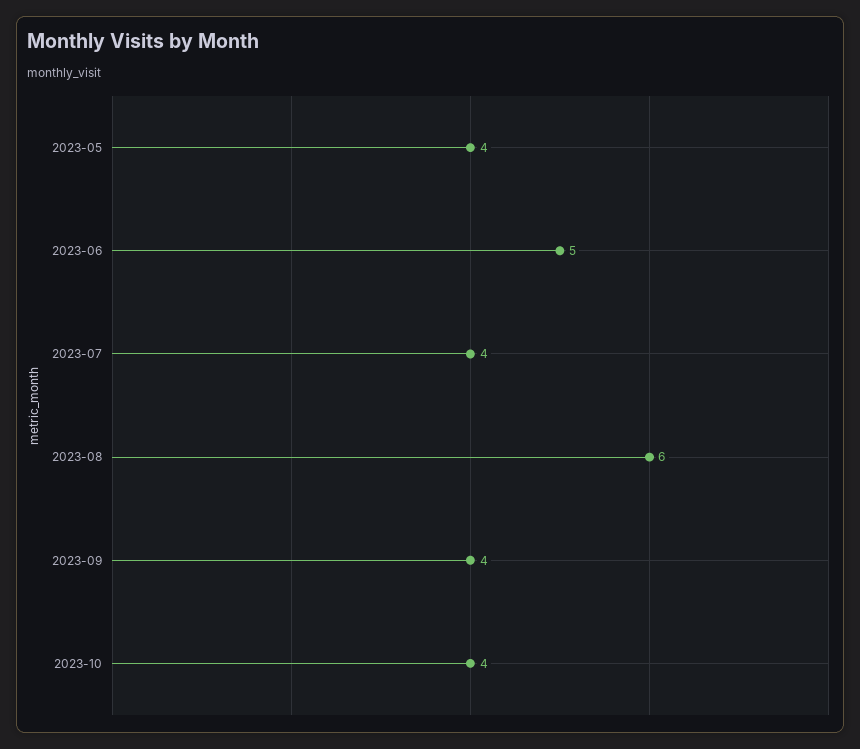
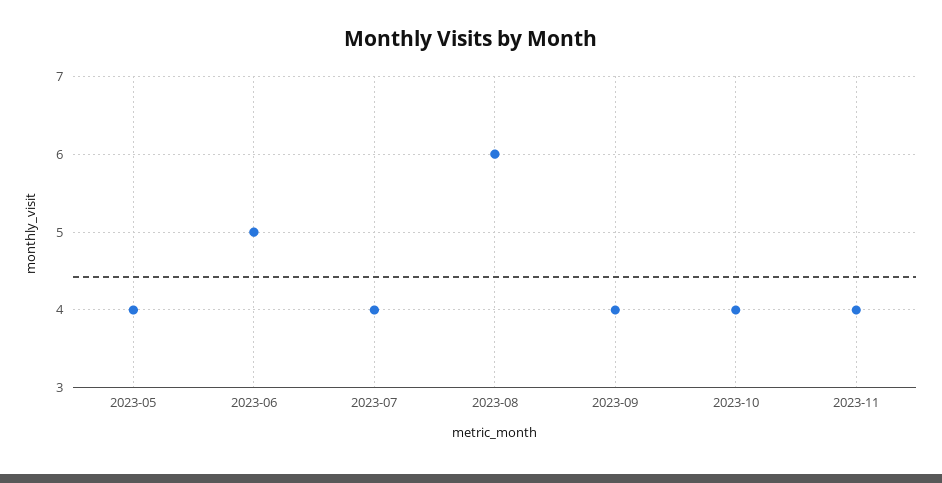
2023-11: none -> 4

